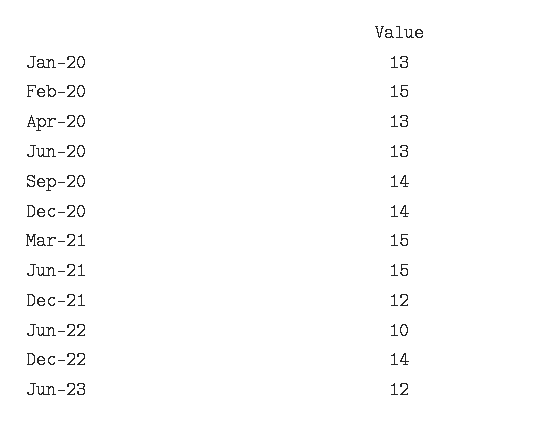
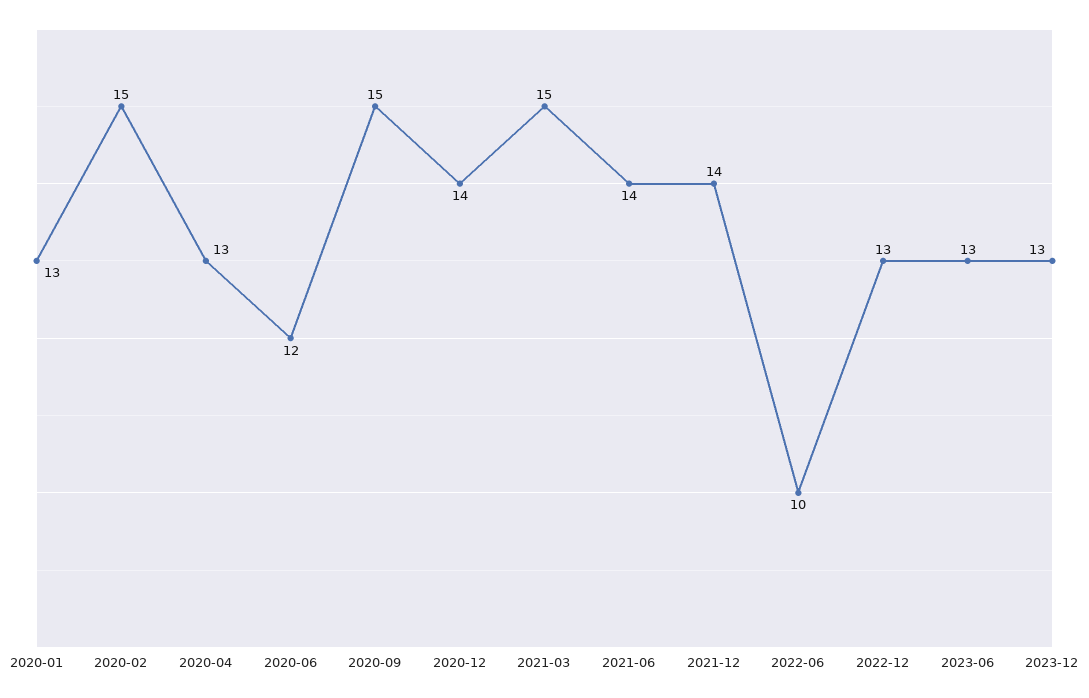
Jun-20: 13 -> 12
Sep-20: 14 -> 15
Jun-21: 15 -> 14
Dec-21: 12 -> 14
Dec-22: 14 -> 13
Jun-23: 12 -> 13
2023-12: none -> 13

